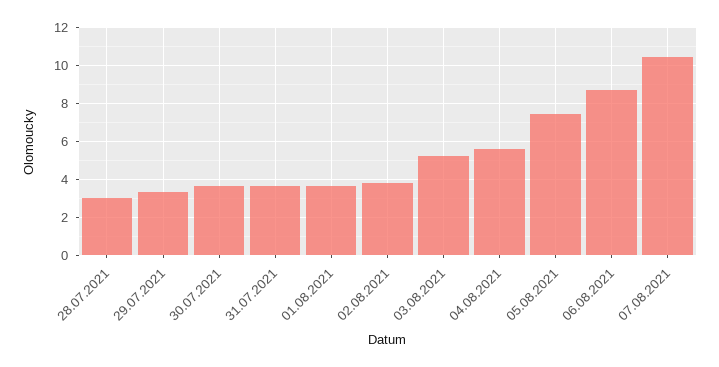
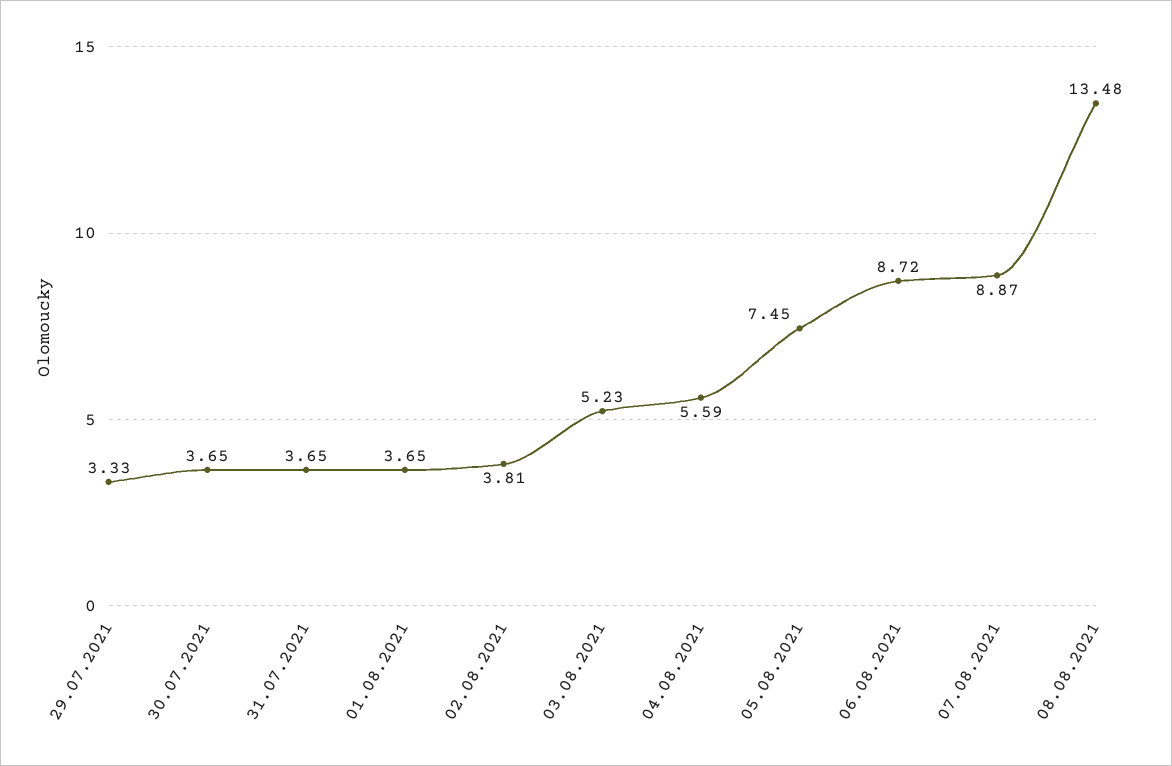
28.07.2021: 3 -> none
07.08.2021: 10.5 -> 8.87
08.08.2021: none -> 13.48

